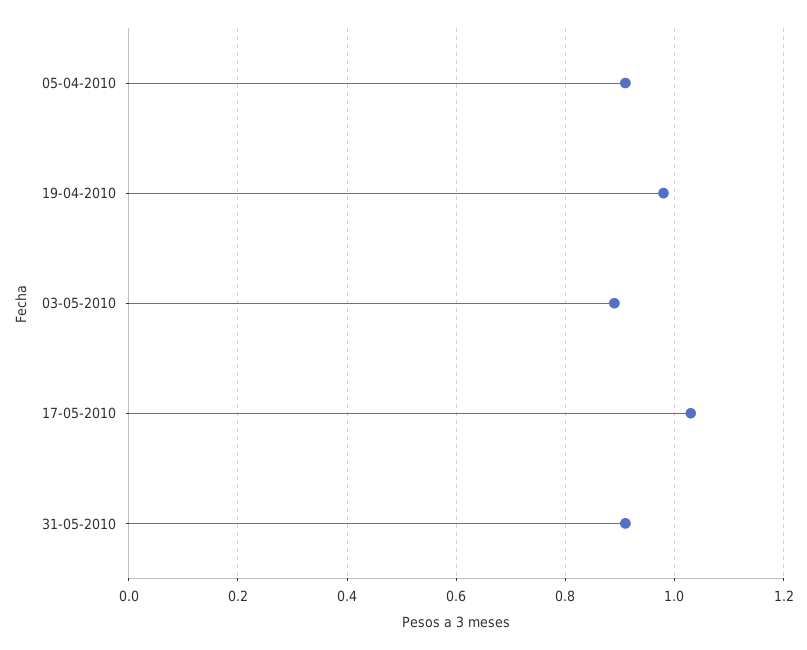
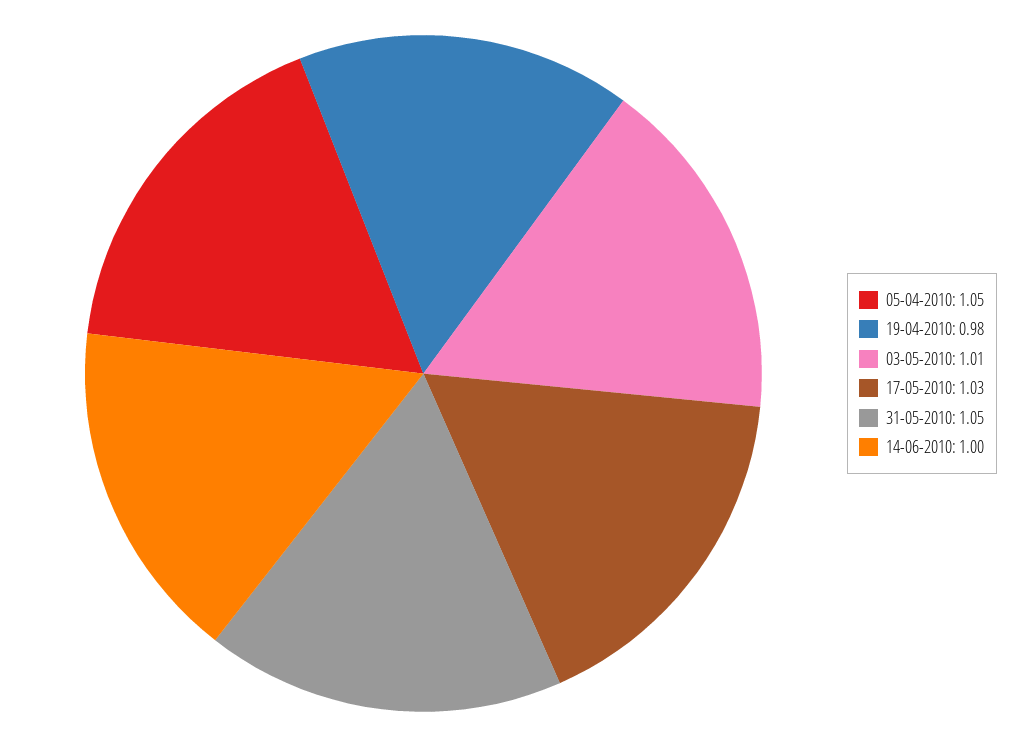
05-04-2010: 0.9 -> 1.05
03-05-2010: 0.9 -> 1.01
31-05-2010: 0.9 -> 1.05
14-06-2010: none -> 1

